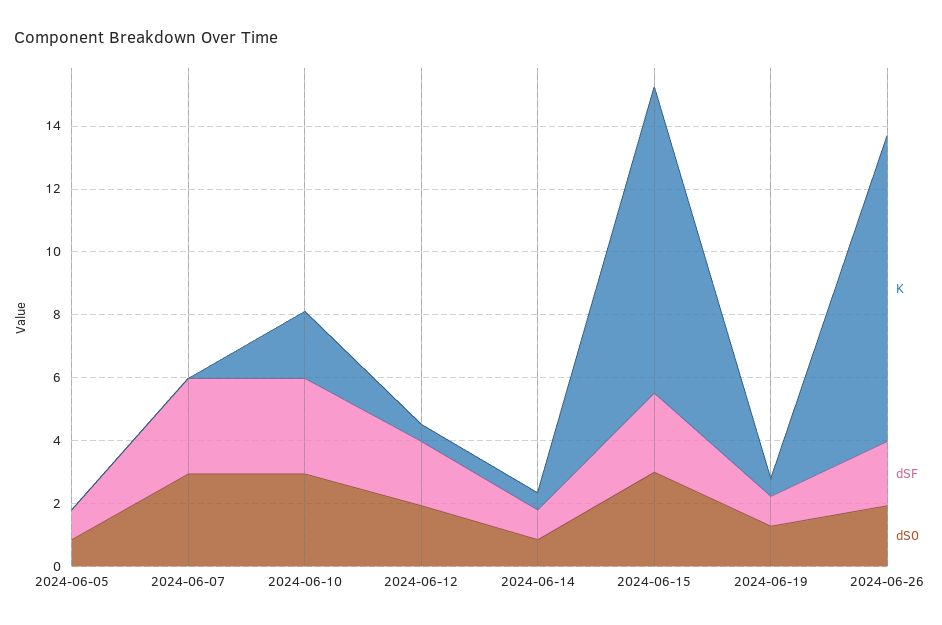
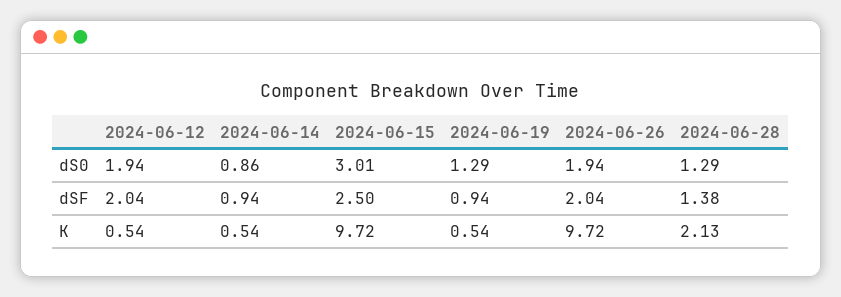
K, 2024-06-05: 0 -> none
dSF, 2024-06-05: 1 -> none
dS0, 2024-06-05: 1 -> none
K, 2024-06-07: 0 -> none
dSF, 2024-06-07: 3 -> none
dS0, 2024-06-07: 3 -> none
K, 2024-06-10: 2 -> none
dSF, 2024-06-10: 3 -> none
dS0, 2024-06-10: 3 -> none
dS0, 2024-06-28: none -> 1.29
dSF, 2024-06-28: none -> 1.38
K, 2024-06-28: none -> 2.13

